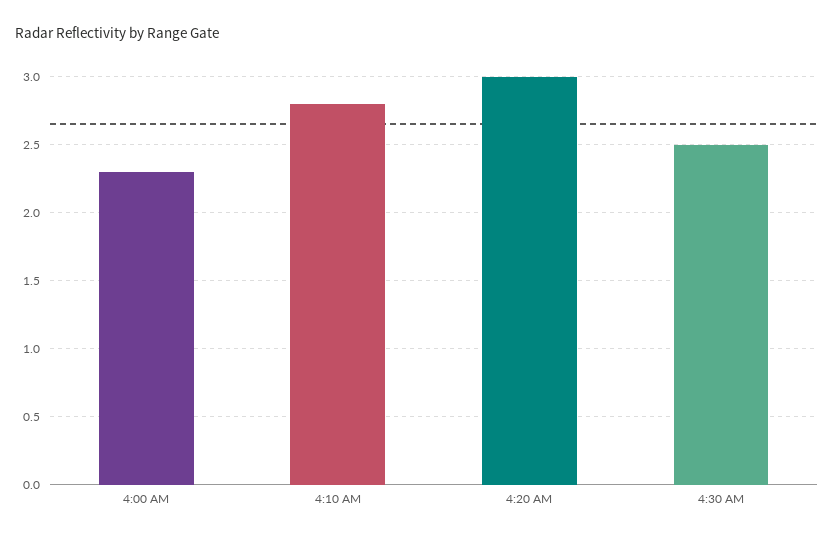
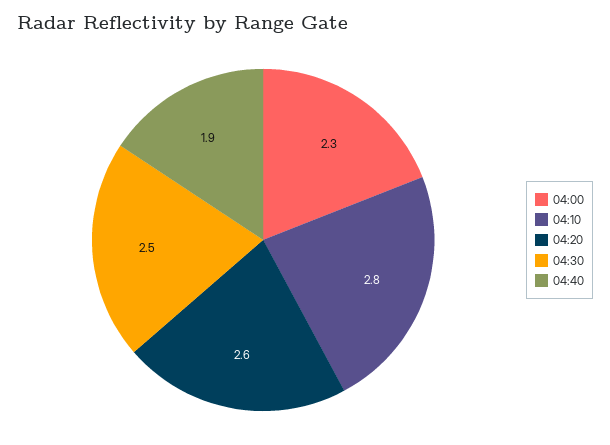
4:20 AM: 3 -> 2.6
04:40: none -> 1.9

